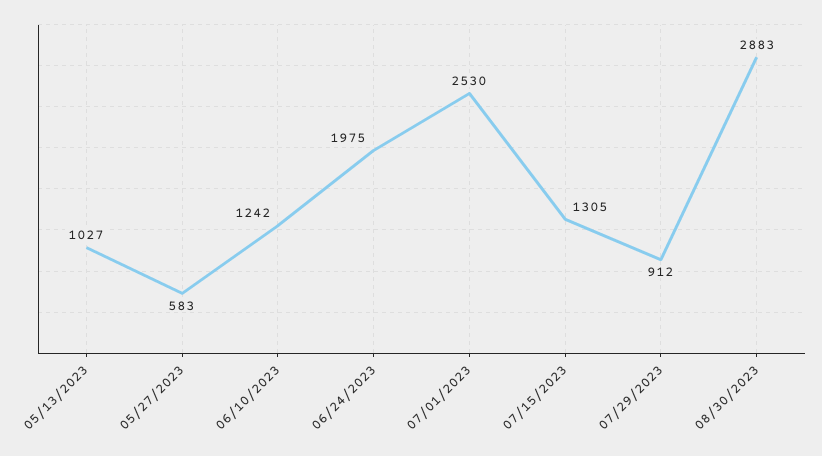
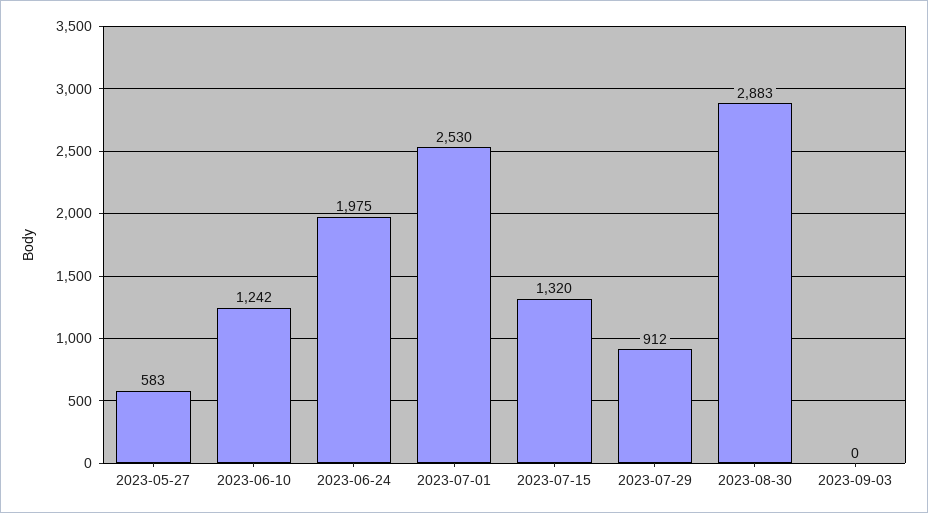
05/13/2023: 1027 -> none
07/15/2023: 1305 -> 1320
2023-09-03: none -> 0

